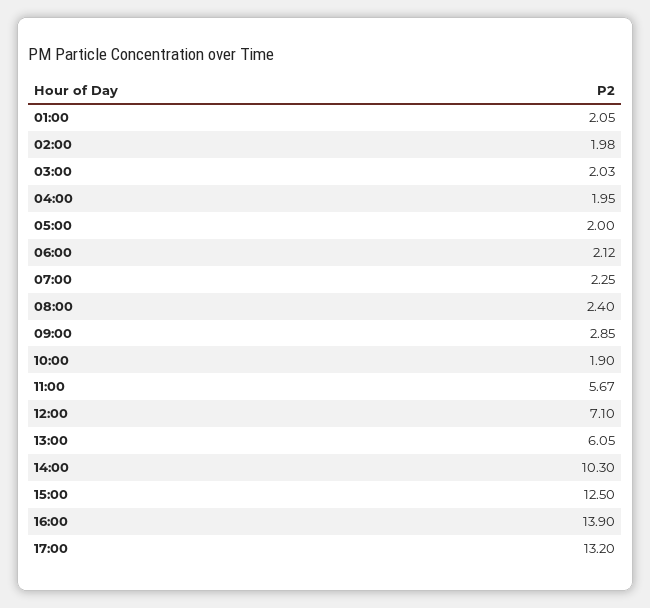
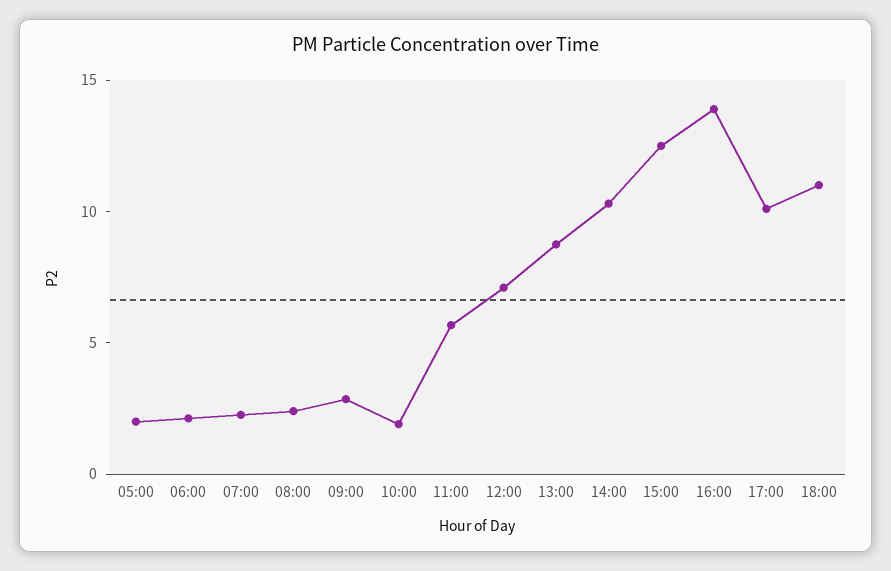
01:00: 2.05 -> none
02:00: 1.98 -> none
03:00: 2.03 -> none
04:00: 1.95 -> none
13:00: 6.05 -> 9
17:00: 13.2 -> 10
18:00: none -> 11

